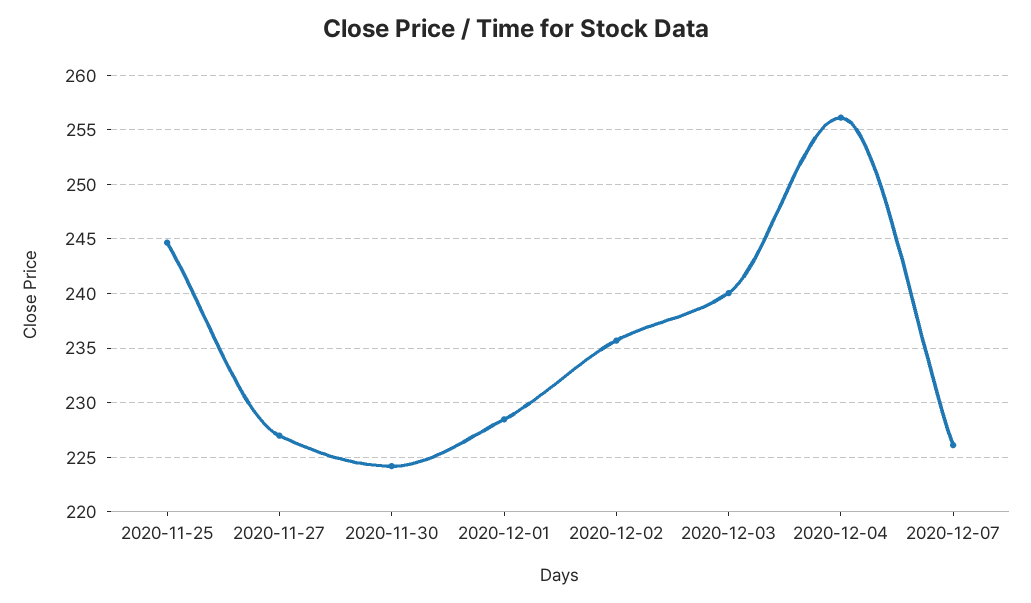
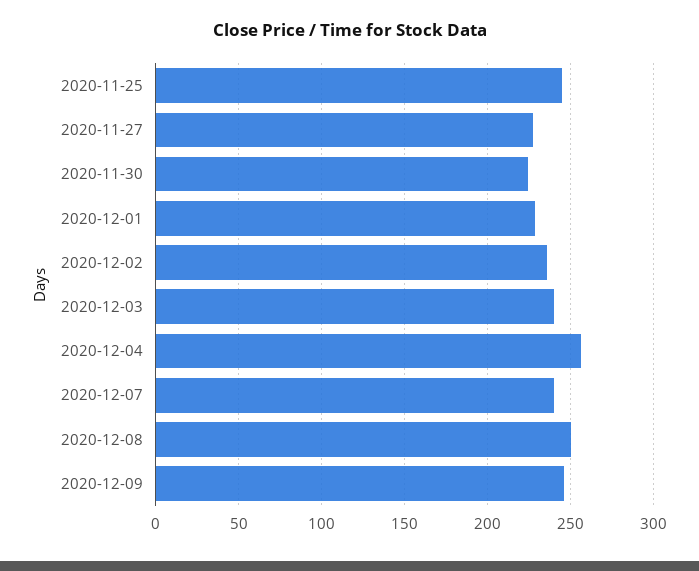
2020-12-07: 226 -> 240
2020-12-08: none -> 250
2020-12-09: none -> 245

